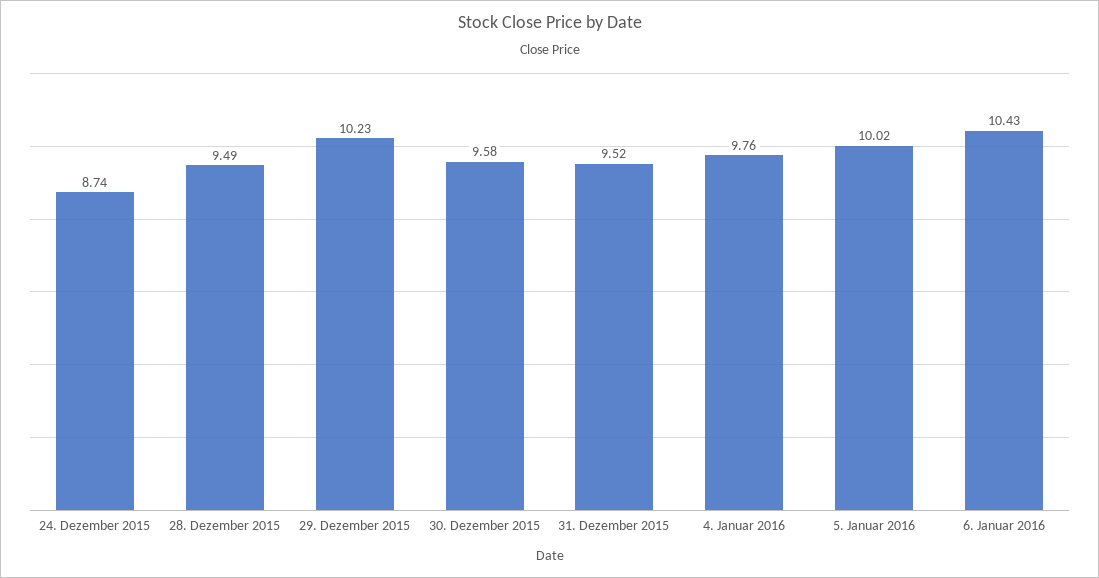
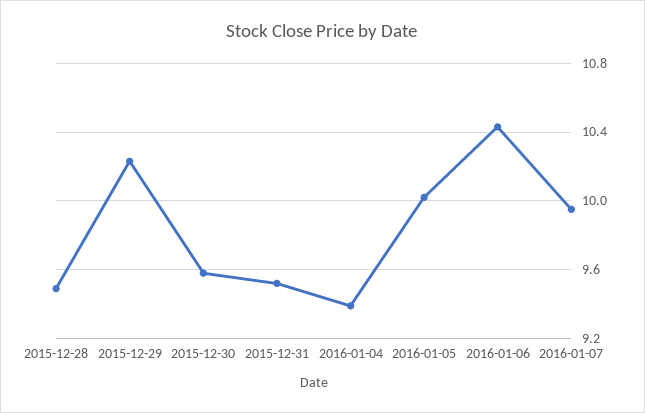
24. Dezember 2015: 8.74 -> none
4. Januar 2016: 9.76 -> 9.4
2016-01-07: none -> 9.95

